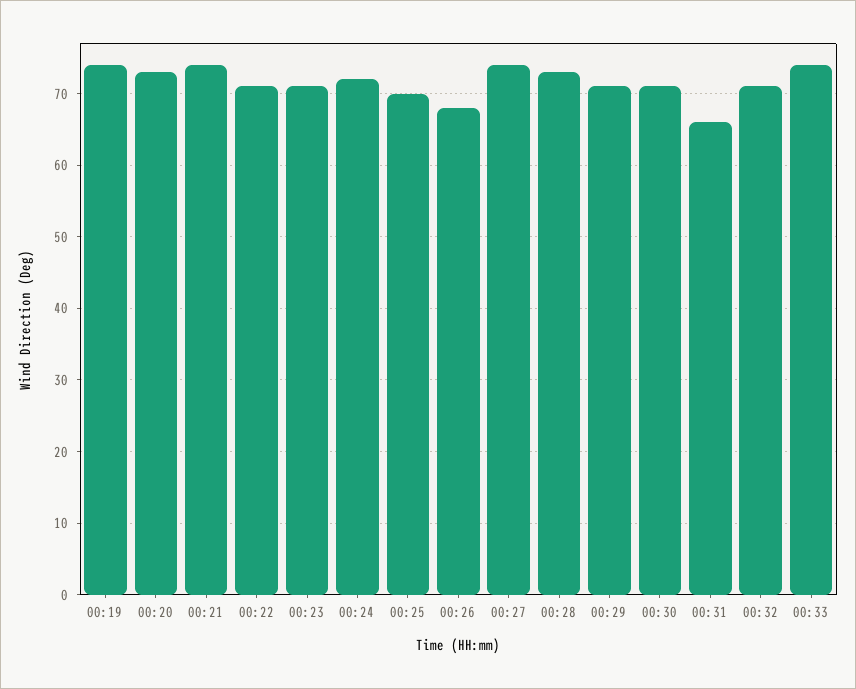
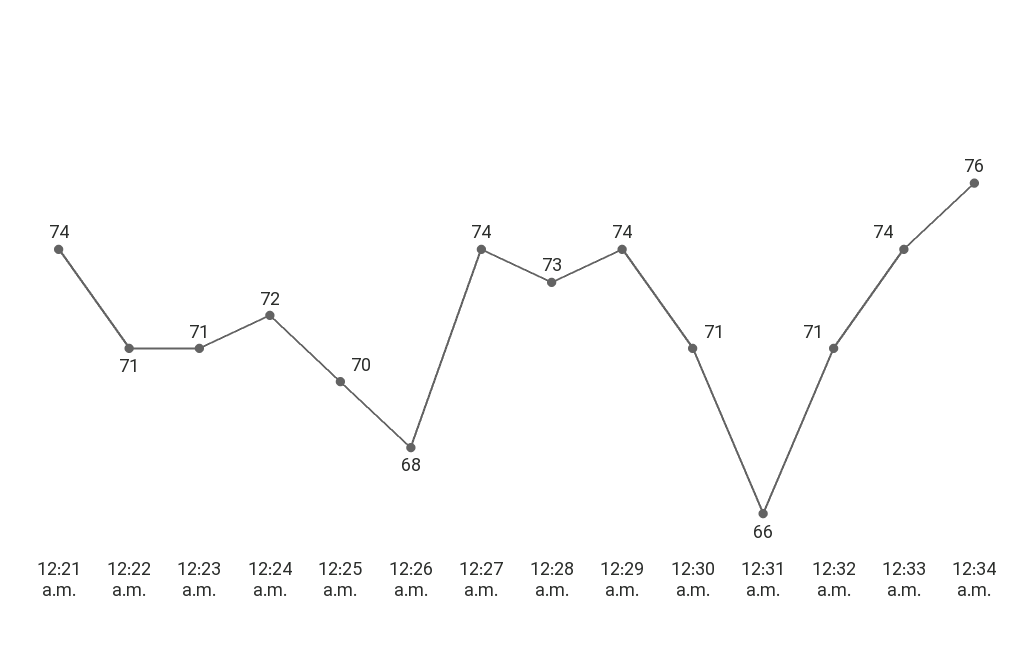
00:19: 74 -> none
00:20: 73 -> none
00:29: 71 -> 74
12:34 a.m.: none -> 76

